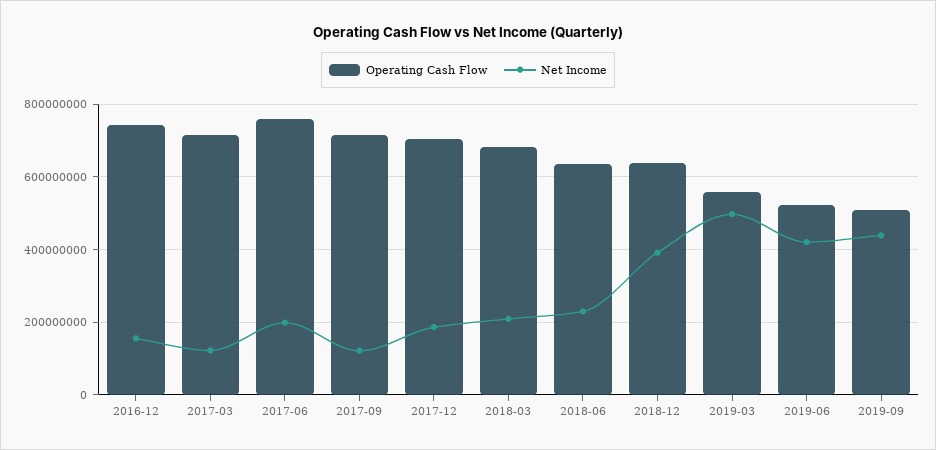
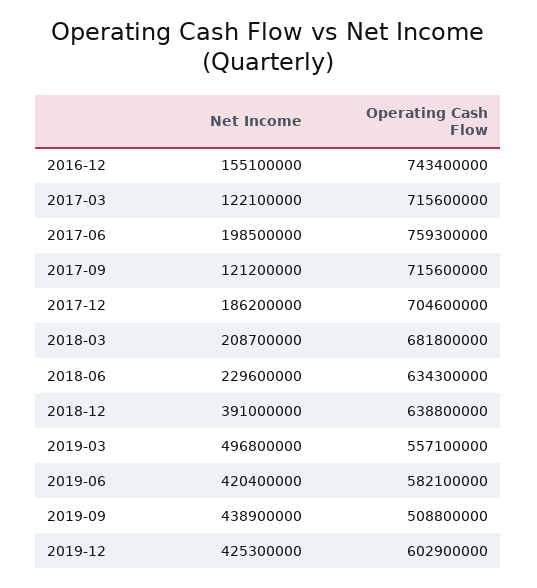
Operating Cash Flow, 2019-06: 520000000 -> 582100000
Net Income, 2019-12: none -> 425300000
Operating Cash Flow, 2019-12: none -> 602900000

